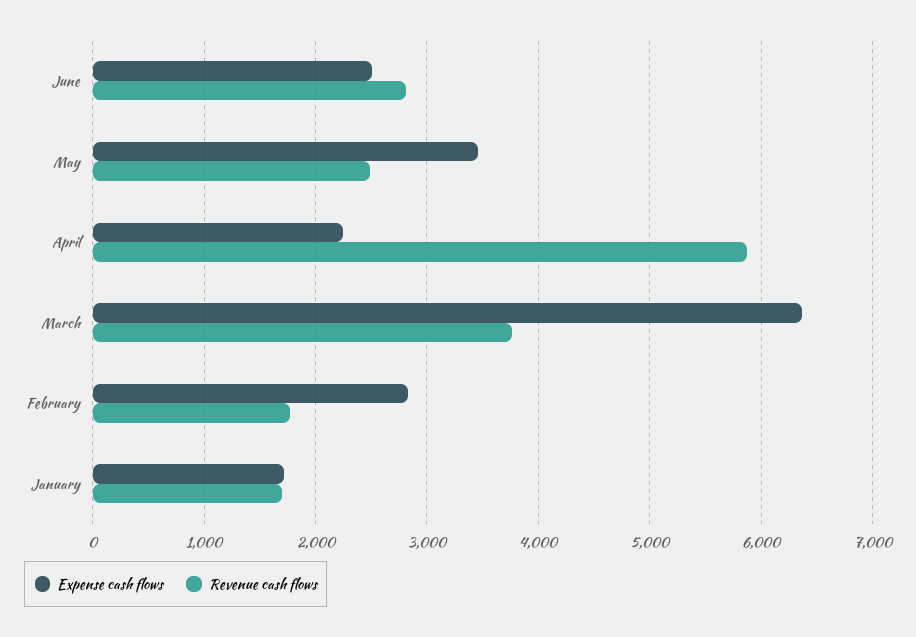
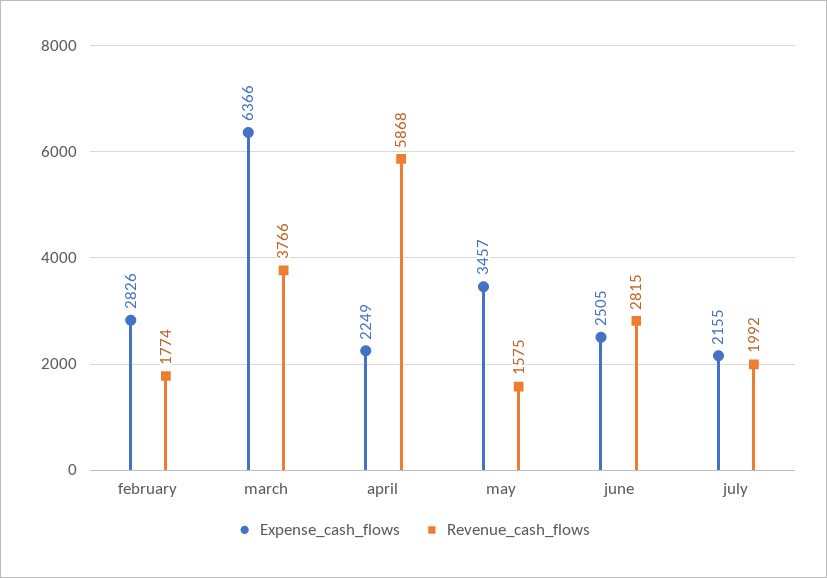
Revenue cash flows, May: 2500 -> 1575
Expense cash flows, January: 1700 -> none
Revenue cash flows, January: 1700 -> none
Expense cash flows, july: none -> 2155
Revenue cash flows, july: none -> 1992

